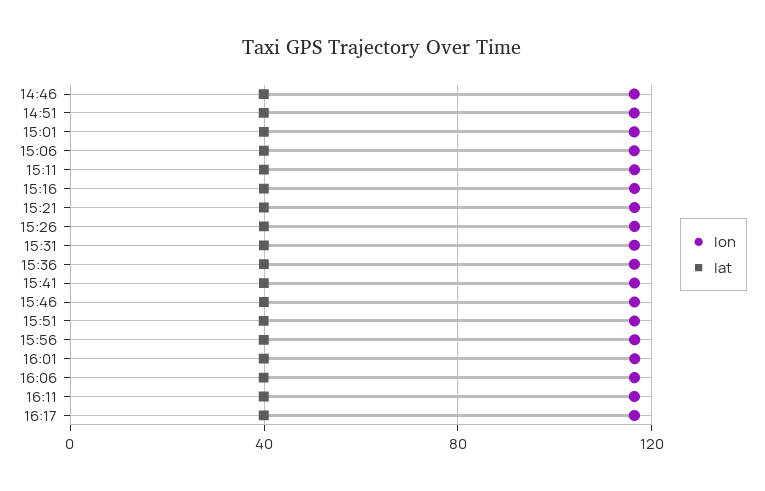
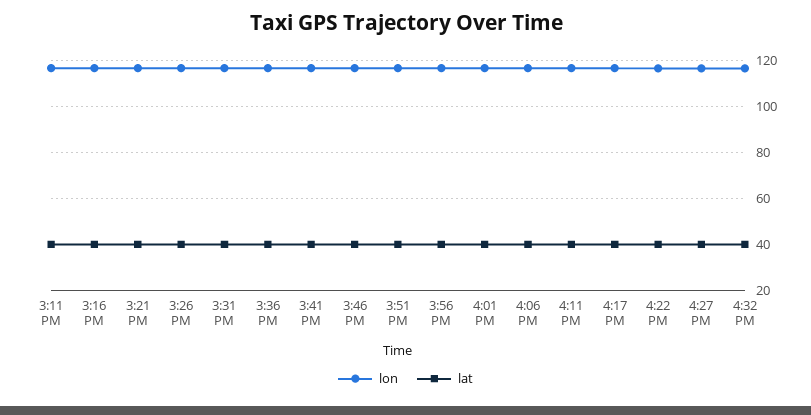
lon, 14:46: 115 -> none
lat, 14:46: 40 -> none
lon, 14:51: 115 -> none
lat, 14:51: 40 -> none
lon, 15:01: 115 -> none
lat, 15:01: 40 -> none
lon, 15:06: 115 -> none
lat, 15:06: 40 -> none
lon, 4:22 PM: none -> 115
lat, 4:22 PM: none -> 40
lon, 4:27 PM: none -> 115
lat, 4:27 PM: none -> 40
lon, 4:32 PM: none -> 115
lat, 4:32 PM: none -> 40

